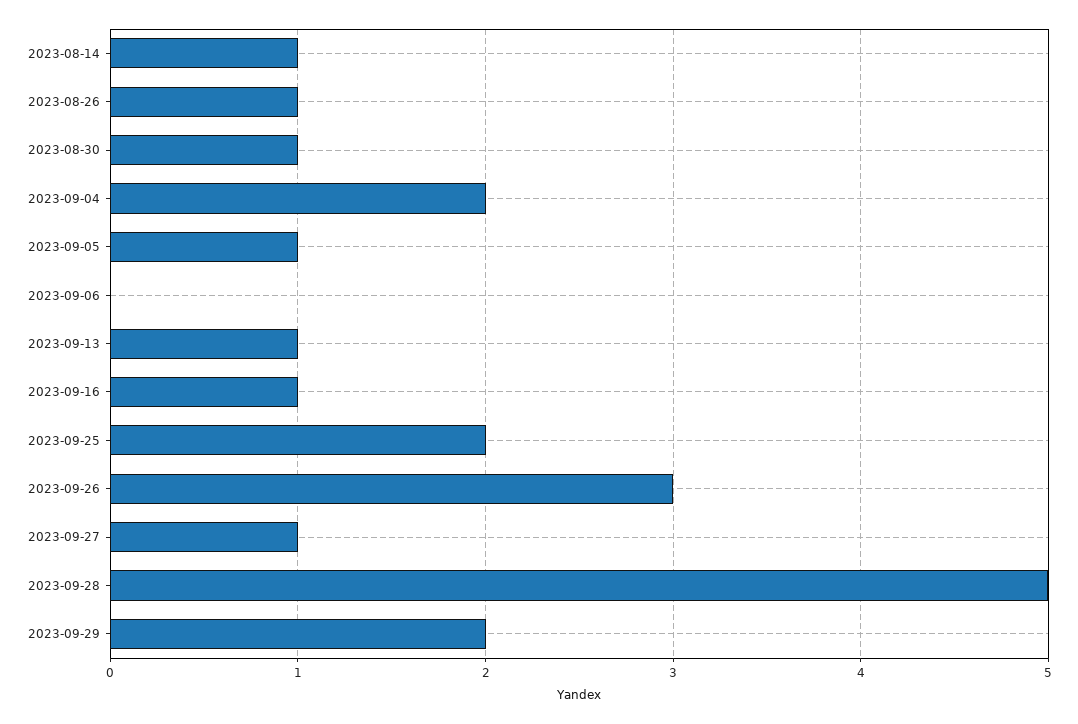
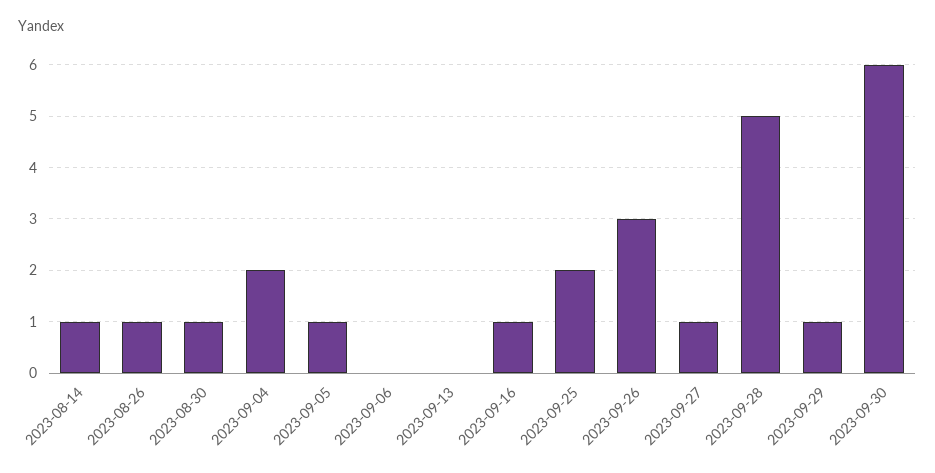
2023-09-13: 1 -> 0
2023-09-29: 2 -> 1
2023-09-30: none -> 6

